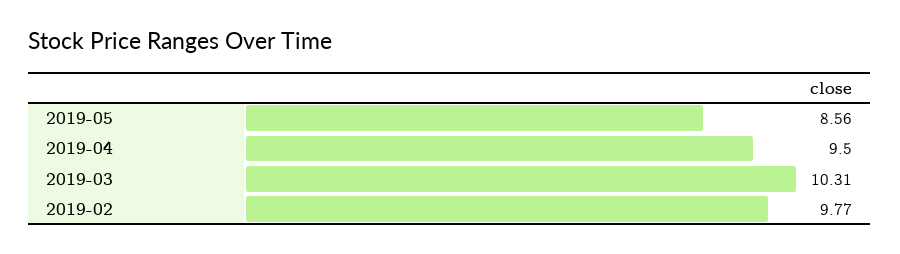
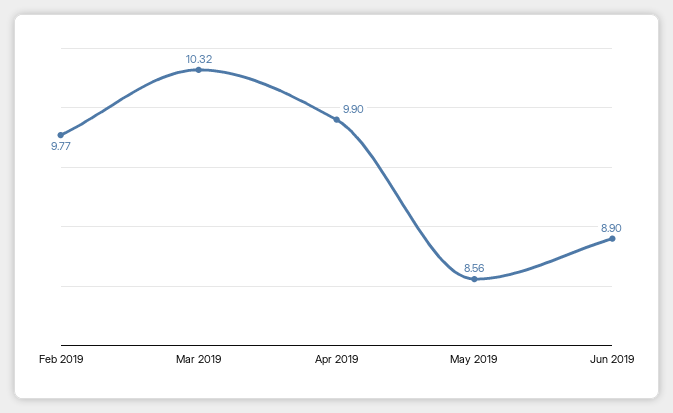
2019-04: 9.5 -> 9.9
2019-03: 10.31 -> 10.32
Jun 2019: none -> 8.9

